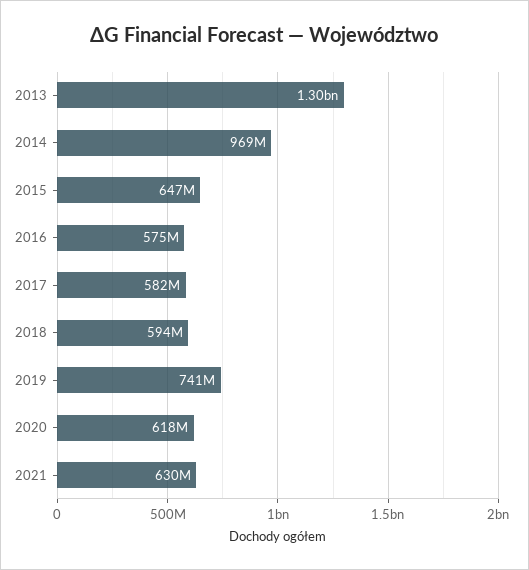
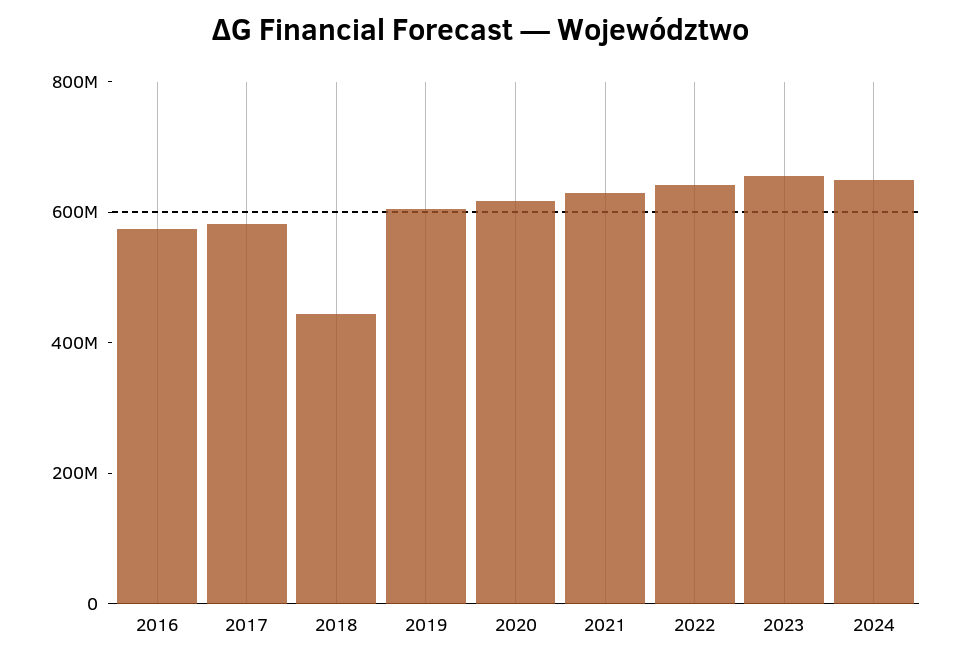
2013: 1300000000 -> none
2014: 969000000 -> none
2015: 647000000 -> none
2018: 594000000 -> 450000000
2019: 741000000 -> 600000000
2022: none -> 650000000
2023: none -> 650000000
2024: none -> 650000000

